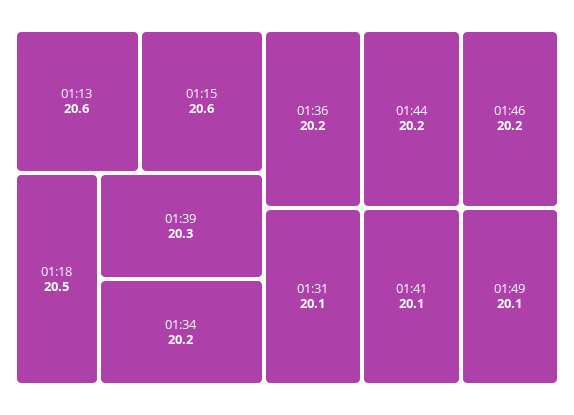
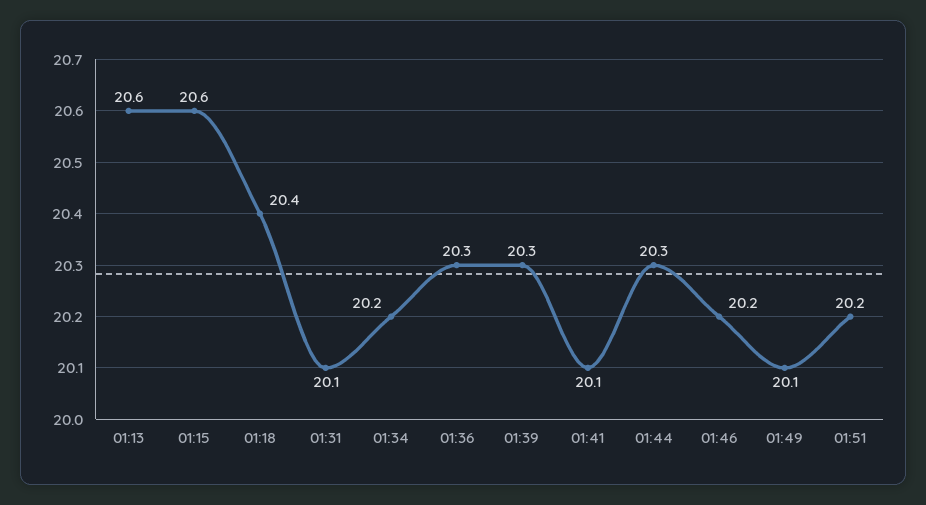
01:18: 20.5 -> 20.4
01:36: 20.2 -> 20.3
01:44: 20.2 -> 20.3
01:51: none -> 20.2

